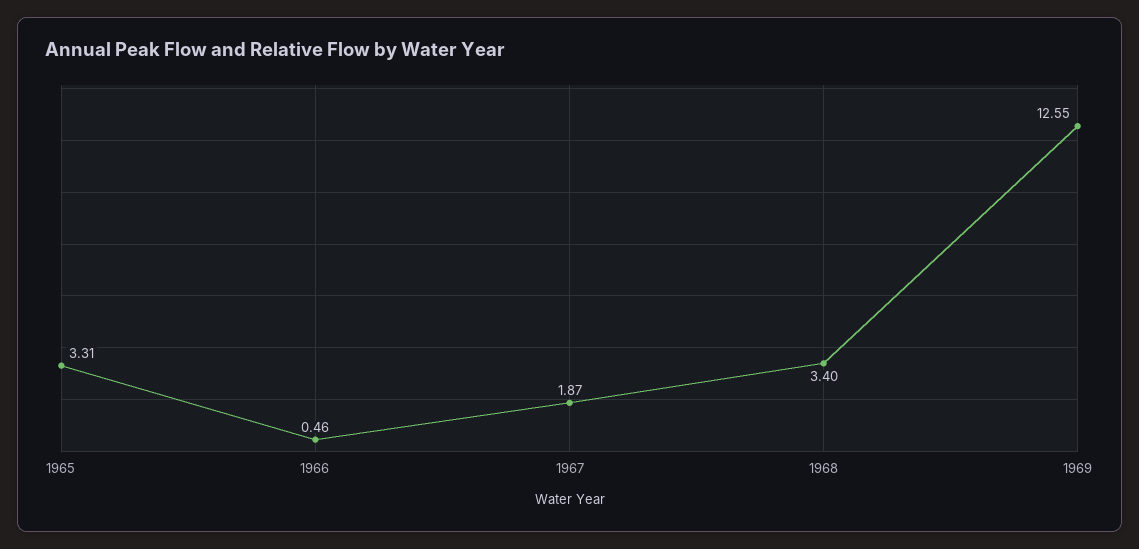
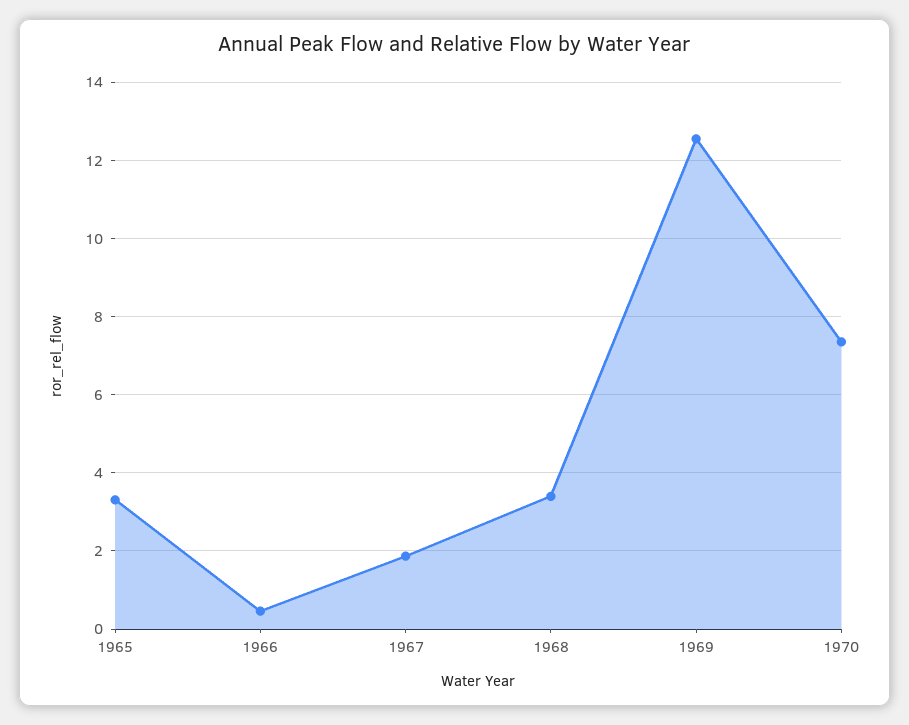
1970: none -> 7.4

